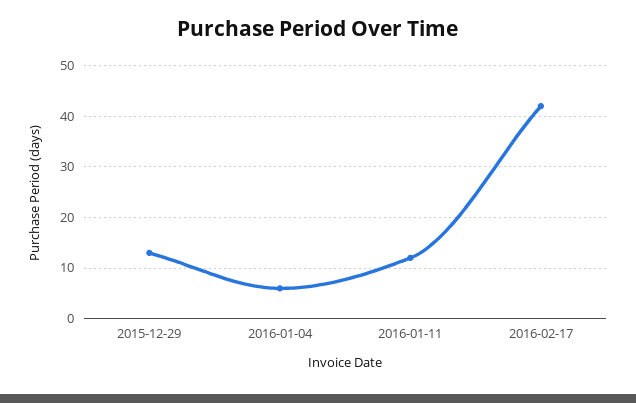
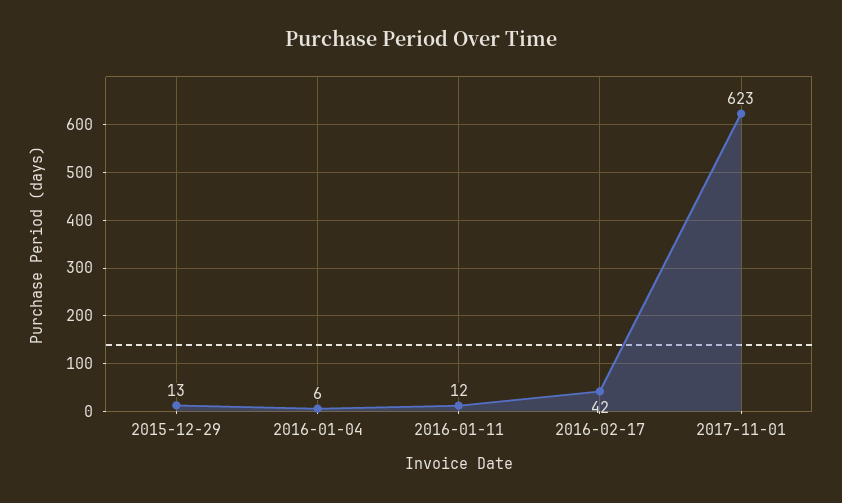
2017-11-01: none -> 623

